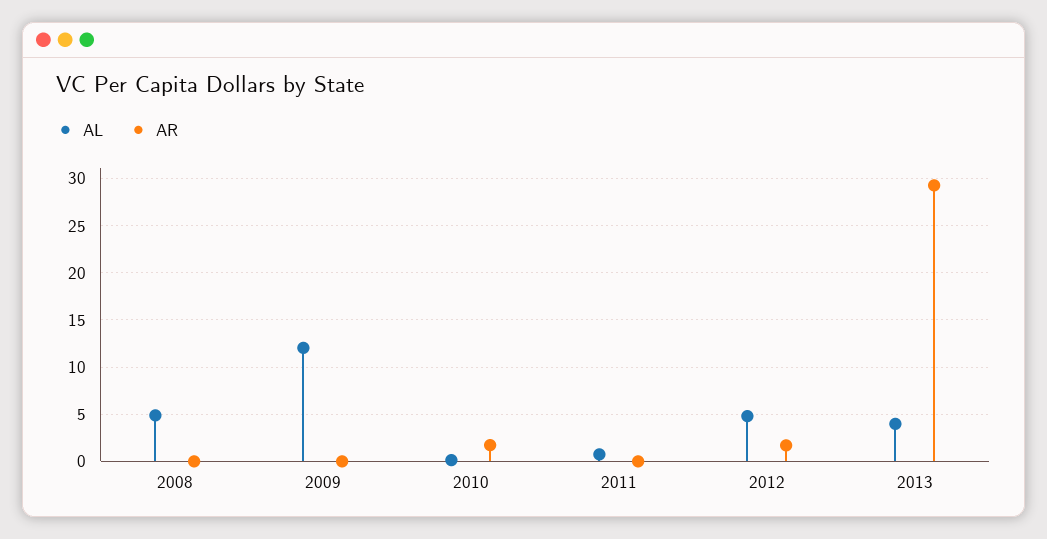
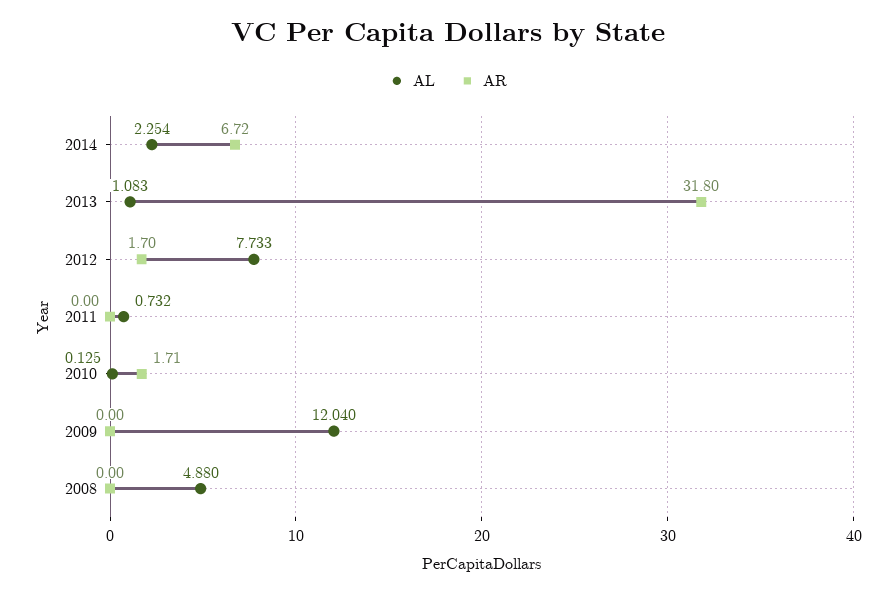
AL, 2012: 5 -> 7.733
AL, 2013: 4 -> 1.083
AR, 2013: 29 -> 31.8
AL, 2014: none -> 2.254
AR, 2014: none -> 6.72

